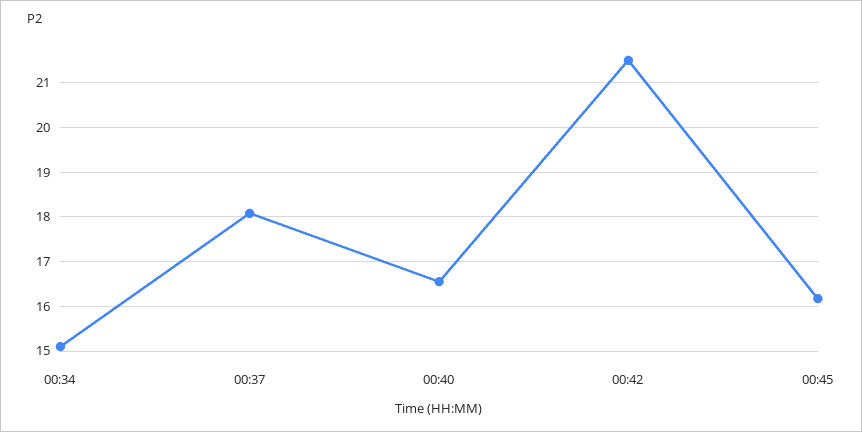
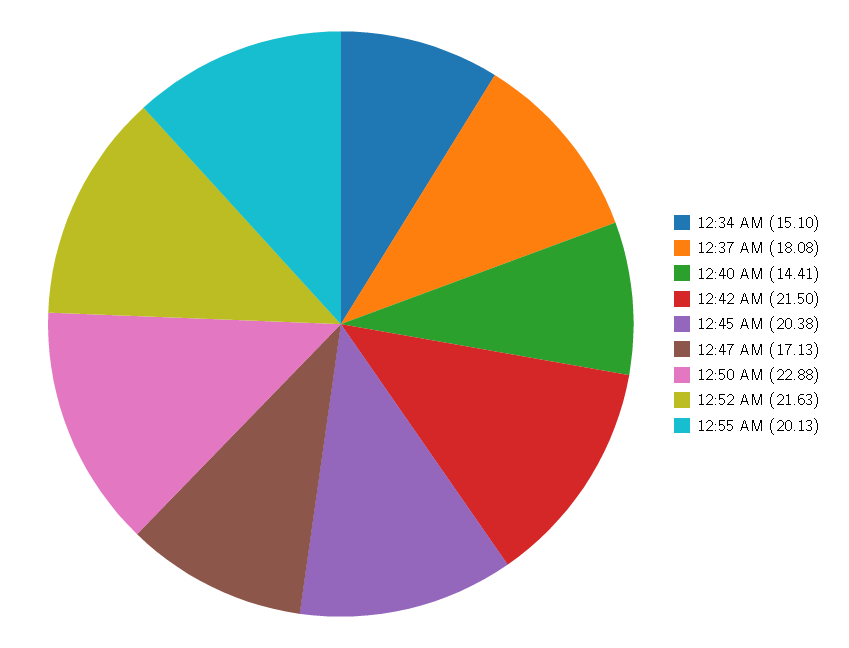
00:40: 16.6 -> 14.41
00:45: 16.2 -> 20.38
12:47 AM: none -> 17.13
12:50 AM: none -> 22.88
12:52 AM: none -> 21.63
12:55 AM: none -> 20.13

